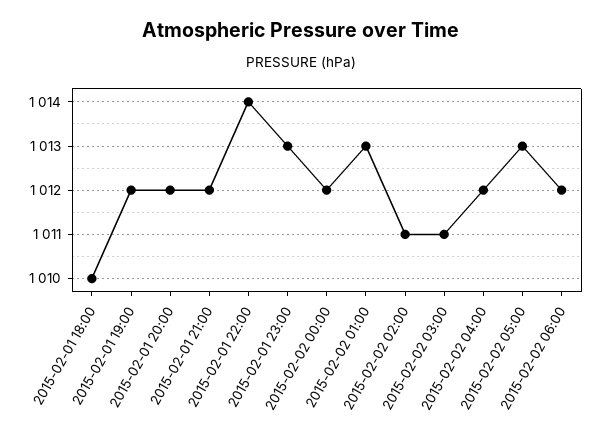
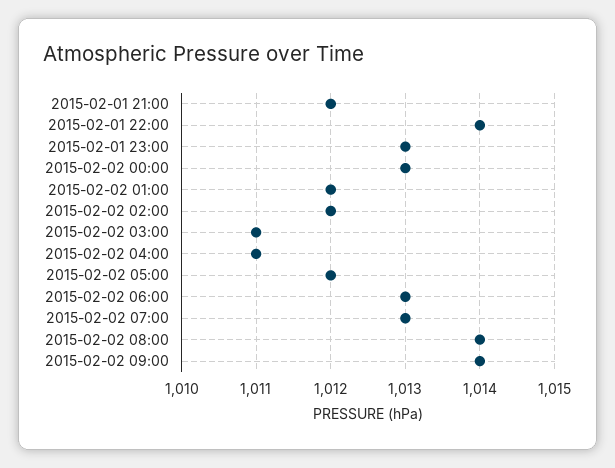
2015-02-01 18:00: 1010 -> none
2015-02-01 19:00: 1012 -> none
2015-02-01 20:00: 1012 -> none
2015-02-02 00:00: 1012 -> 1013
2015-02-02 01:00: 1013 -> 1012
2015-02-02 02:00: 1011 -> 1012
2015-02-02 04:00: 1012 -> 1011
2015-02-02 05:00: 1013 -> 1012
2015-02-02 06:00: 1012 -> 1013
2015-02-02 07:00: none -> 1013
2015-02-02 08:00: none -> 1014
2015-02-02 09:00: none -> 1014

